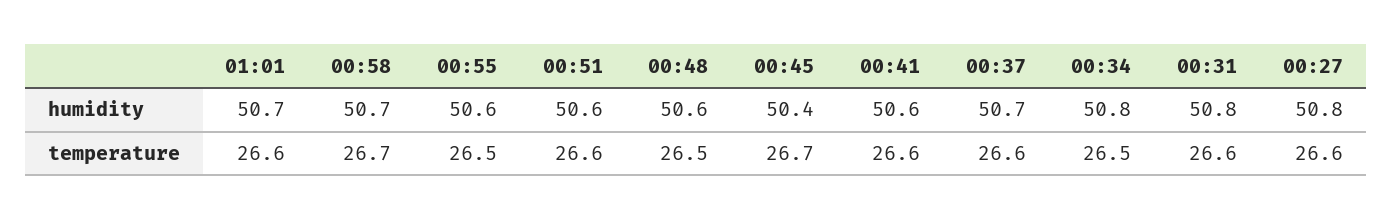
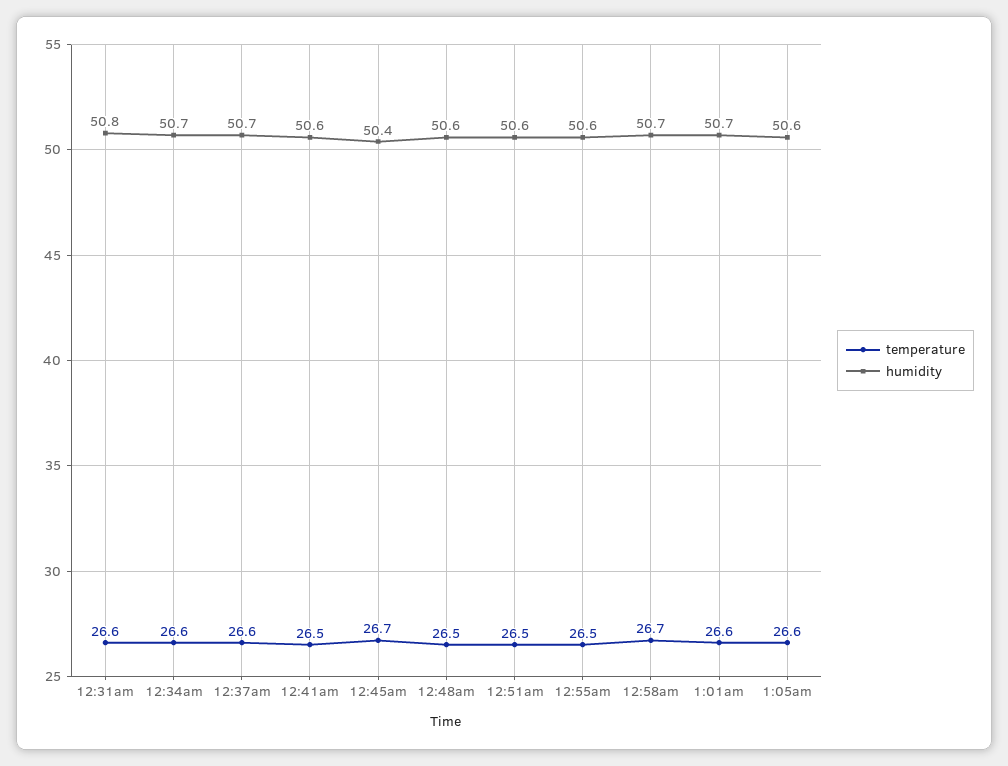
humidity, 00:34: 50.8 -> 50.7
humidity, 00:27: 50.8 -> none
temperature, 00:51: 26.6 -> 26.5
temperature, 00:41: 26.6 -> 26.5
temperature, 00:34: 26.5 -> 26.6
temperature, 00:27: 26.6 -> none
temperature, 1:05am: none -> 26.6
humidity, 1:05am: none -> 50.6

